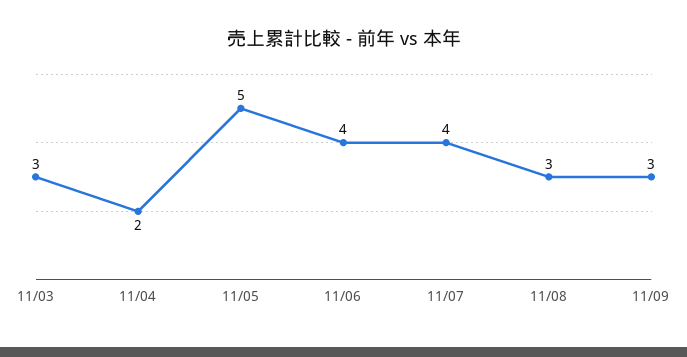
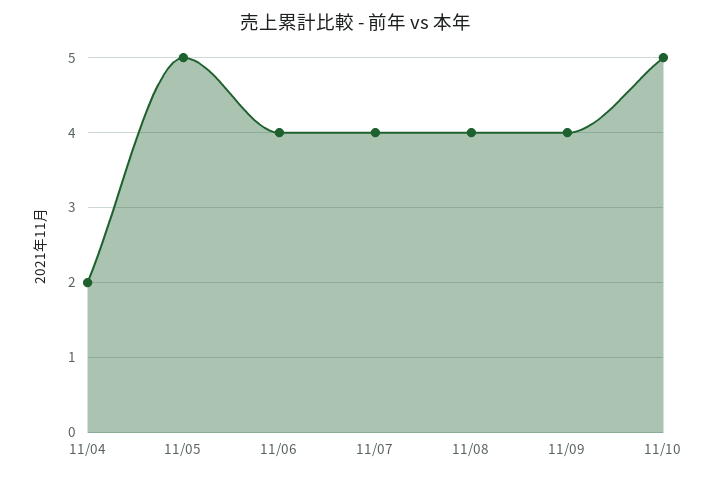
11/03: 3 -> none
11/08: 3 -> 4
11/09: 3 -> 4
11/10: none -> 5

